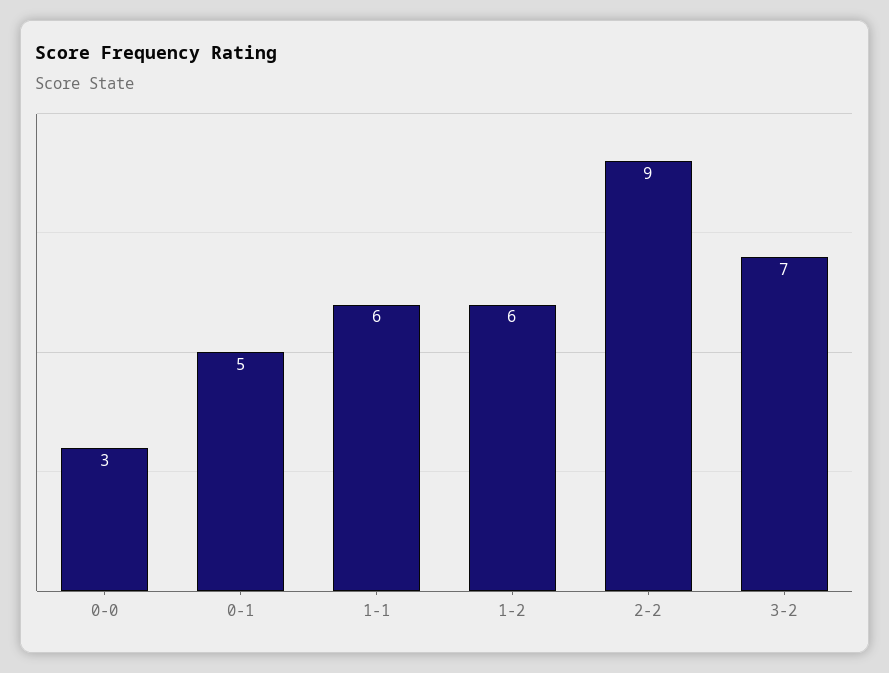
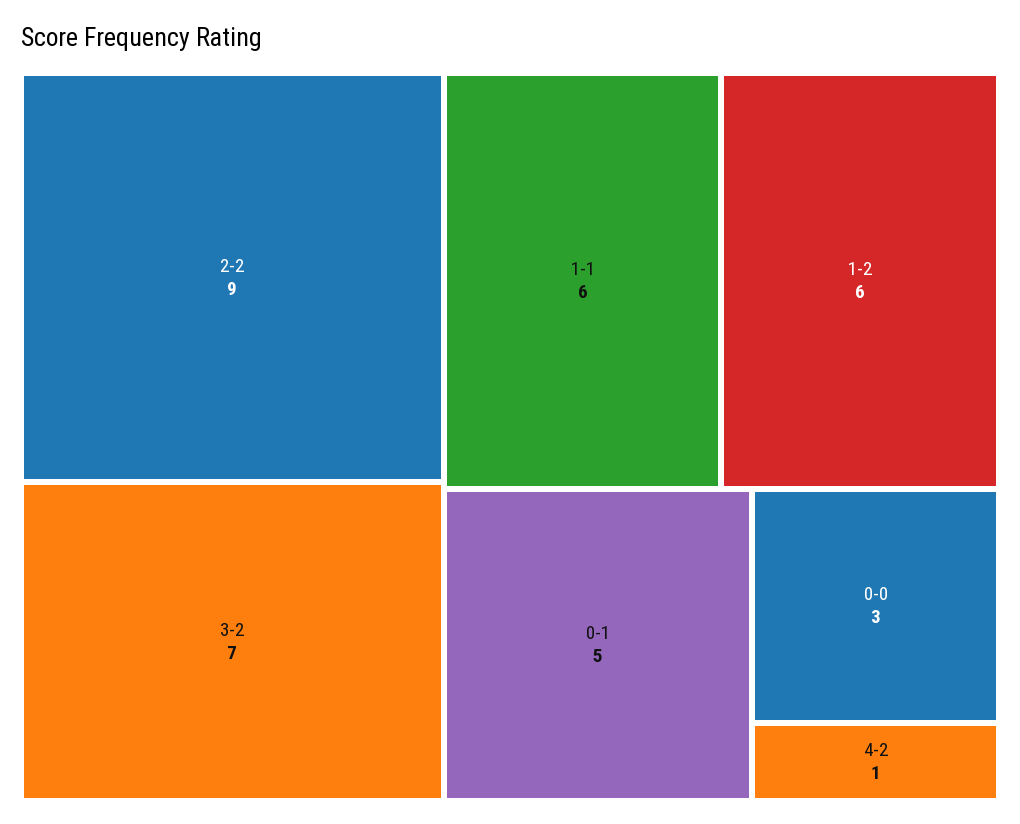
4-2: none -> 1

